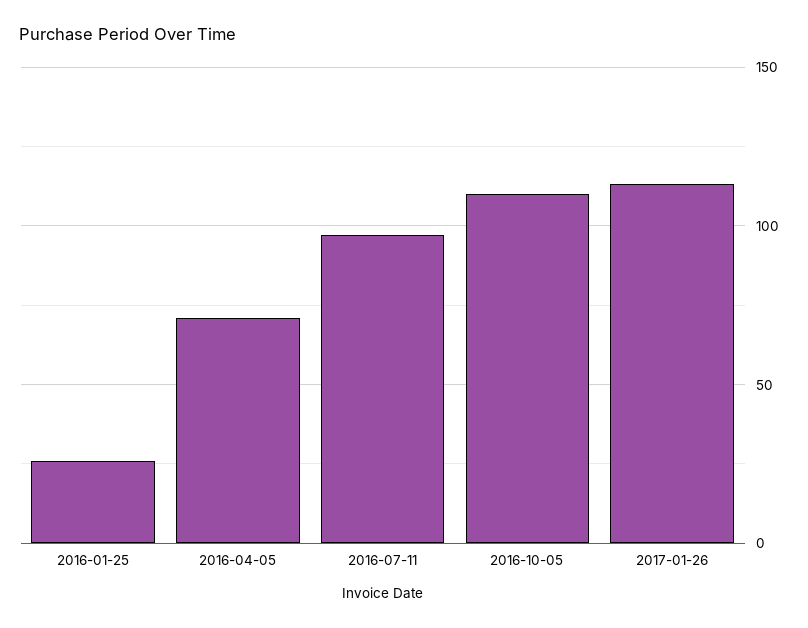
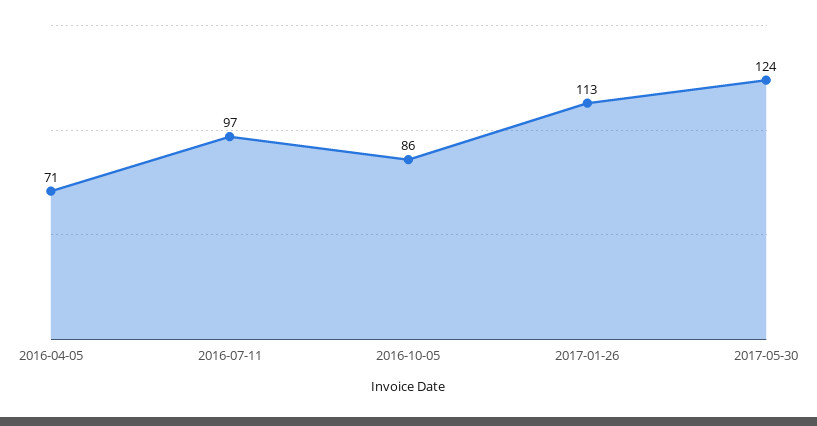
2016-01-25: 25 -> none
2016-10-05: 110 -> 86
2017-05-30: none -> 124

